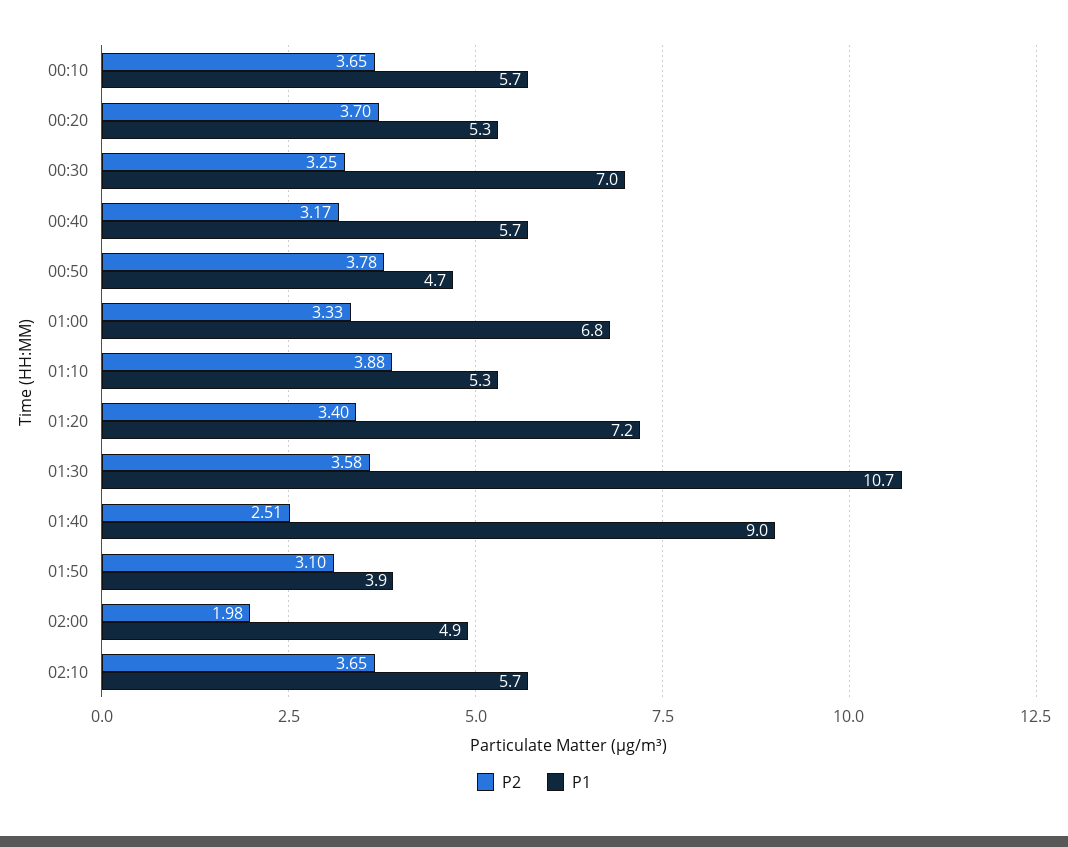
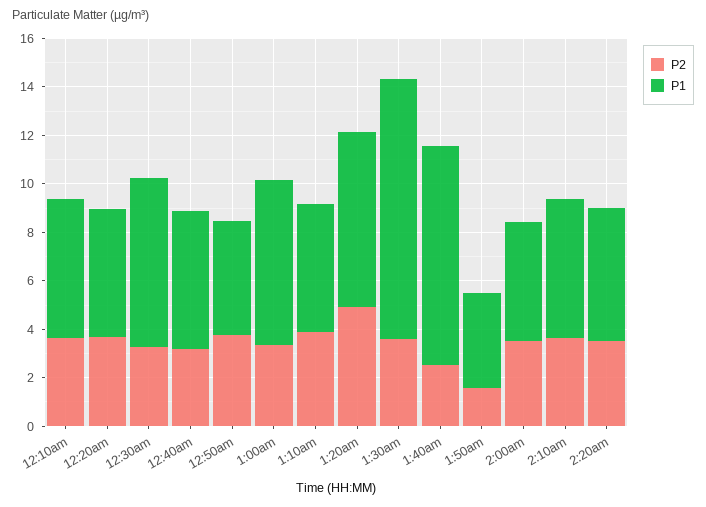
P2, 01:20: 3.4 -> 5
P2, 01:50: 3.1 -> 1.5
P2, 02:00: 1.98 -> 3.5
P2, 2:20am: none -> 3.5
P1, 2:20am: none -> 5.5

